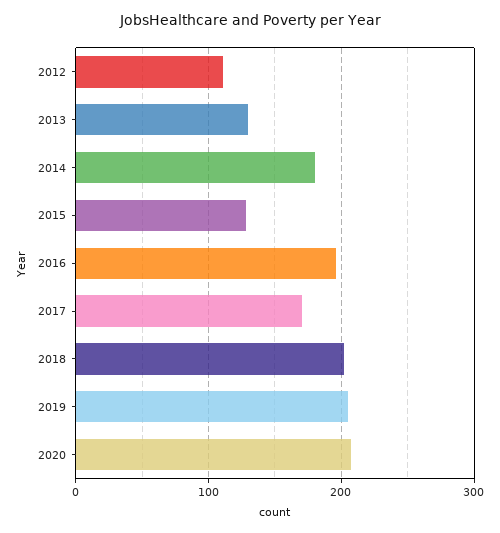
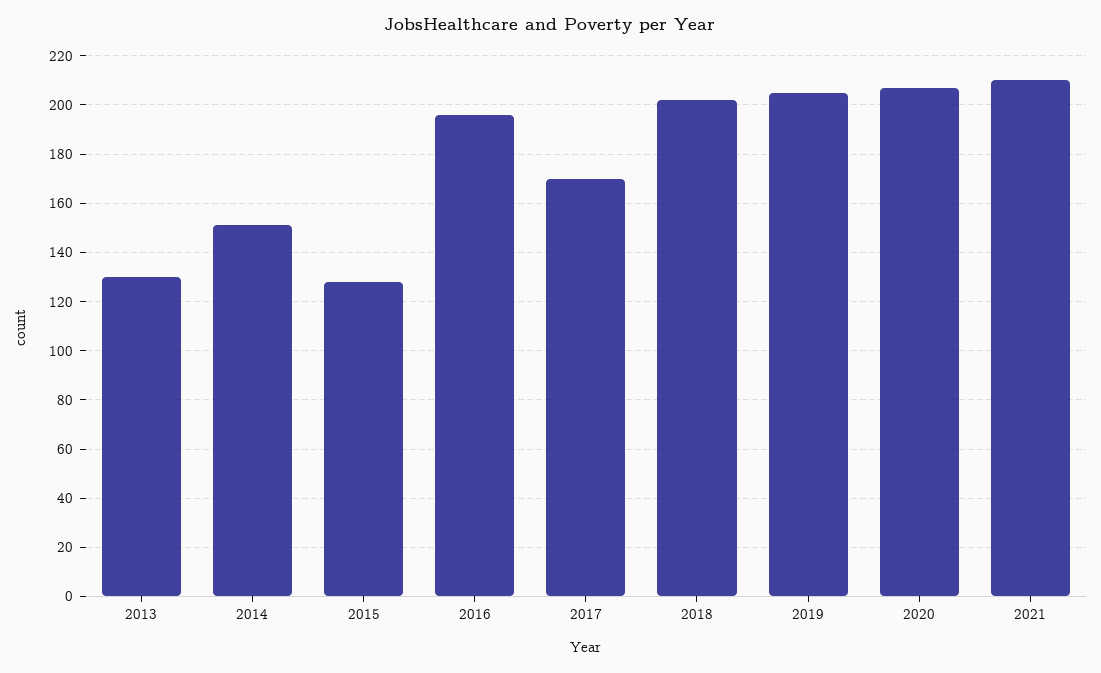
2012: 110 -> none
2014: 180 -> 150
2021: none -> 210

